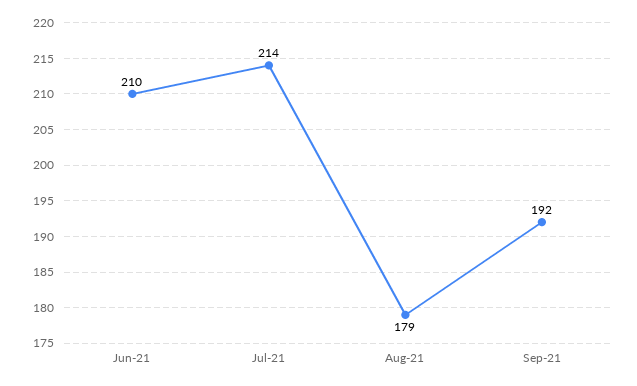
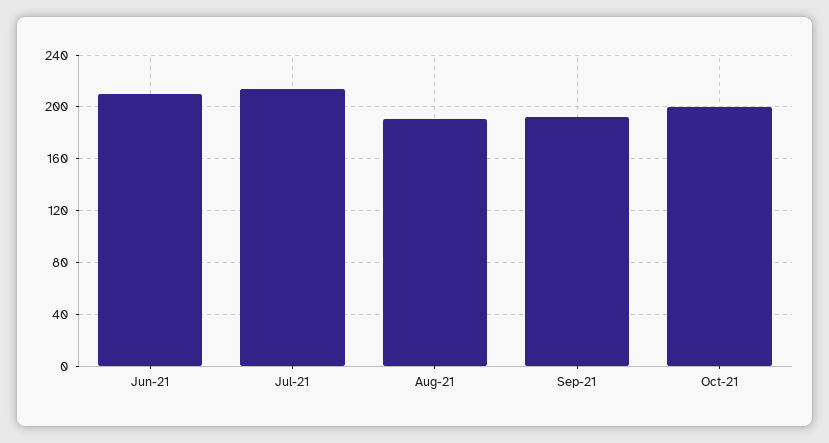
Aug-21: 179 -> 190
Oct-21: none -> 200

